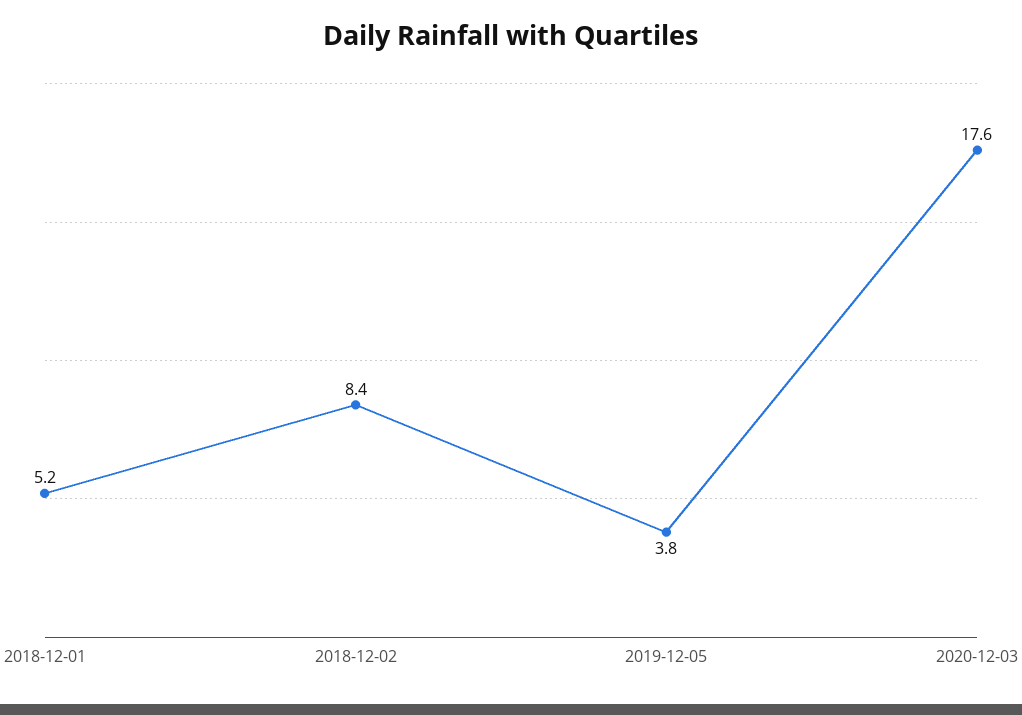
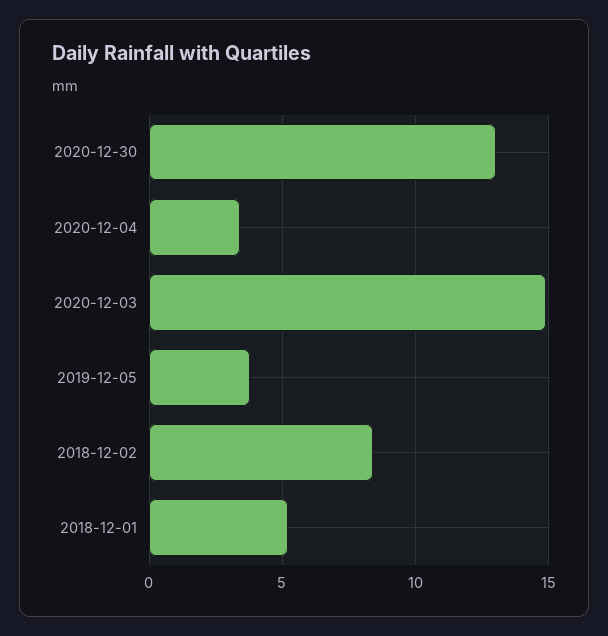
2020-12-03: 17.6 -> 15
2020-12-30: none -> 13
2020-12-04: none -> 3.5

